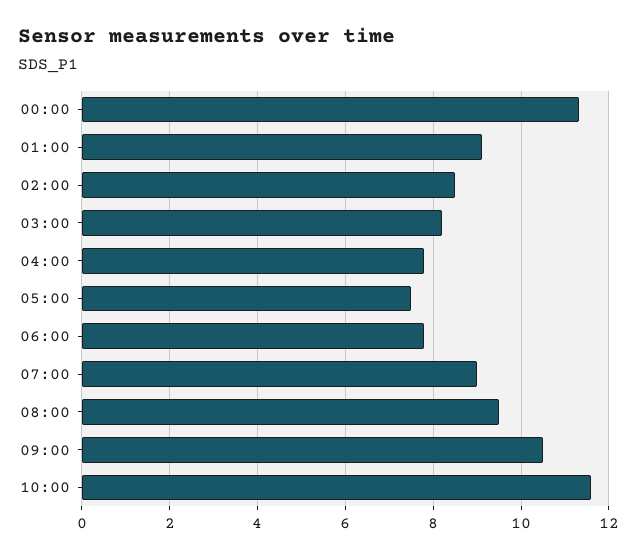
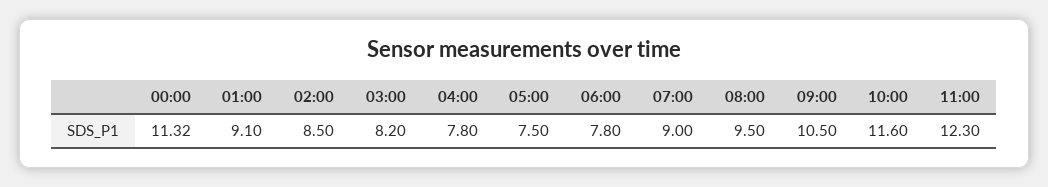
11:00: none -> 12.3

